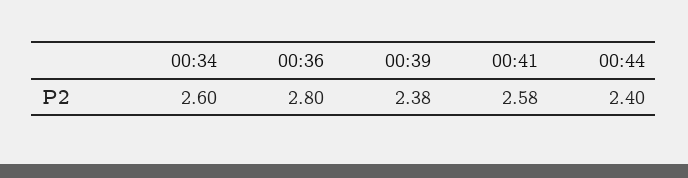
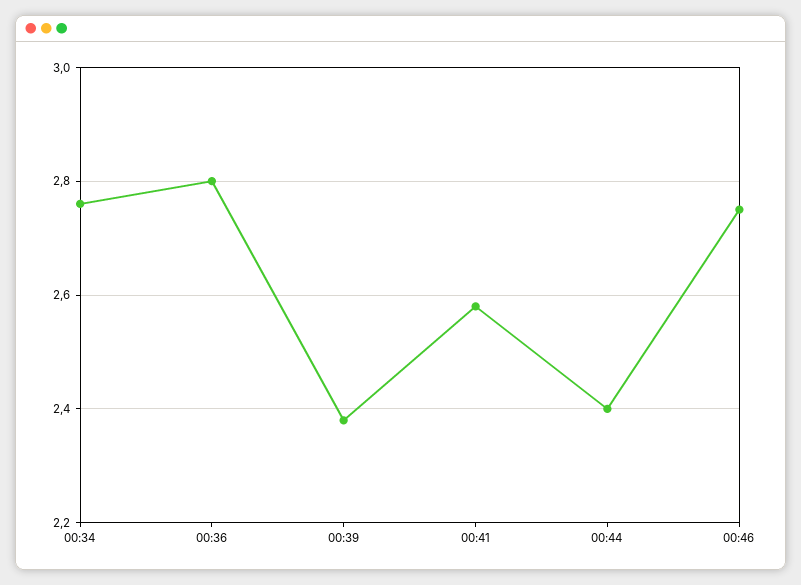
00:34: 2.6 -> 2.75
00:46: none -> 2.75

